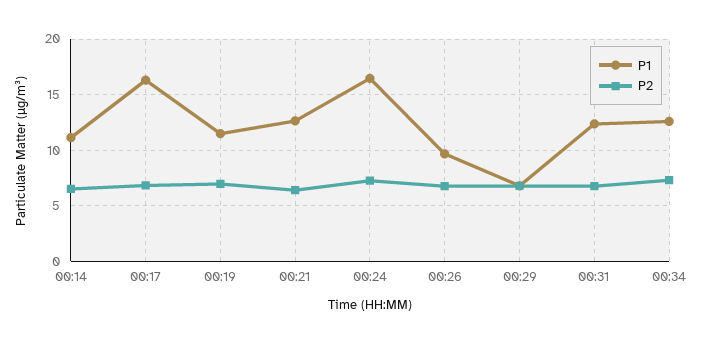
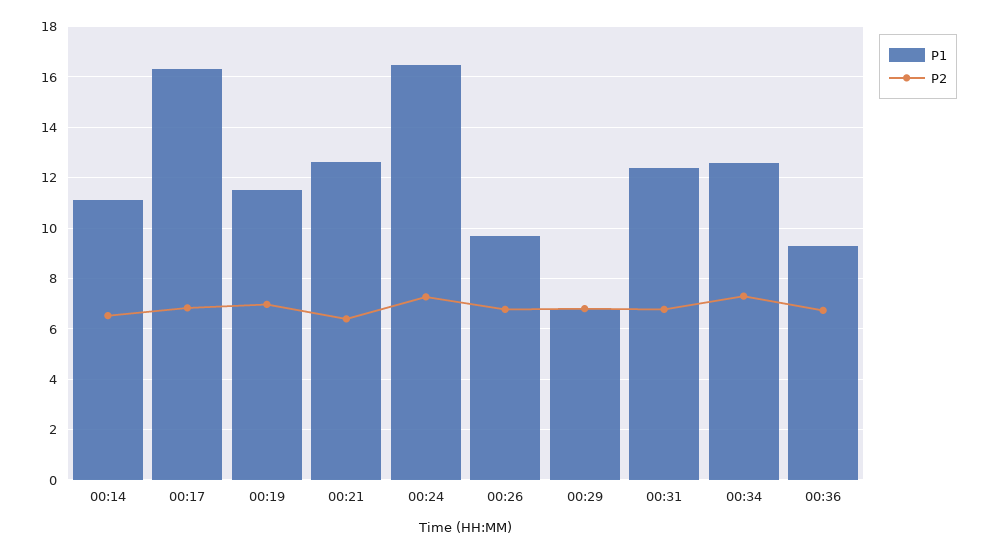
P1, 00:36: none -> 9.25
P2, 00:36: none -> 6.75

